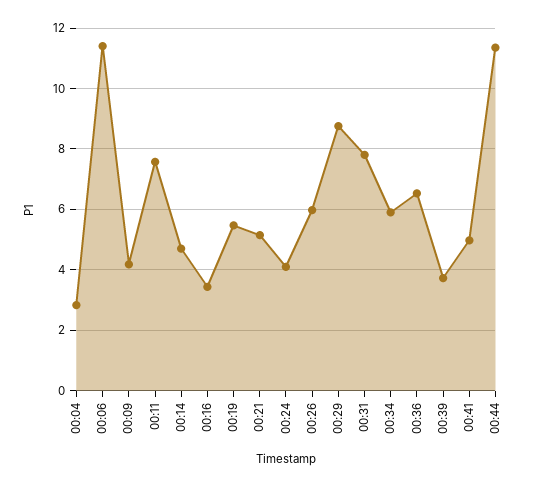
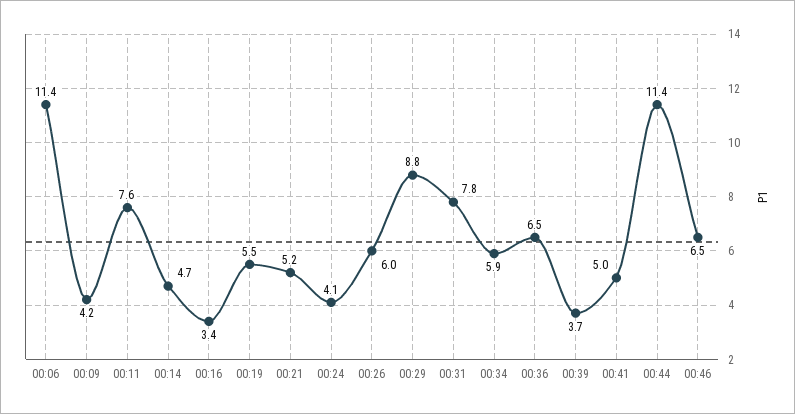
00:04: 2.8 -> none
00:46: none -> 6.5

